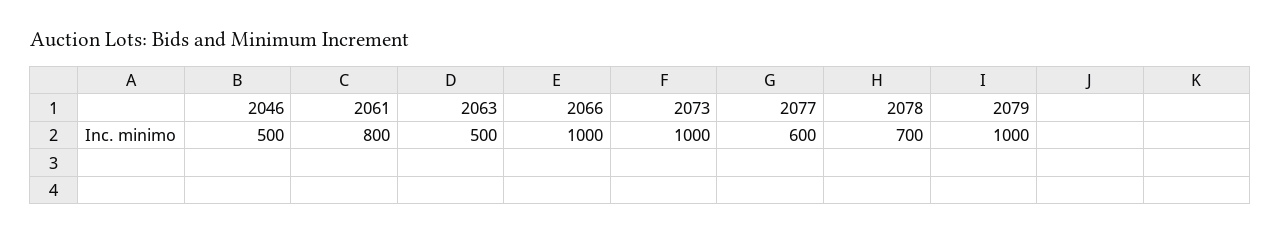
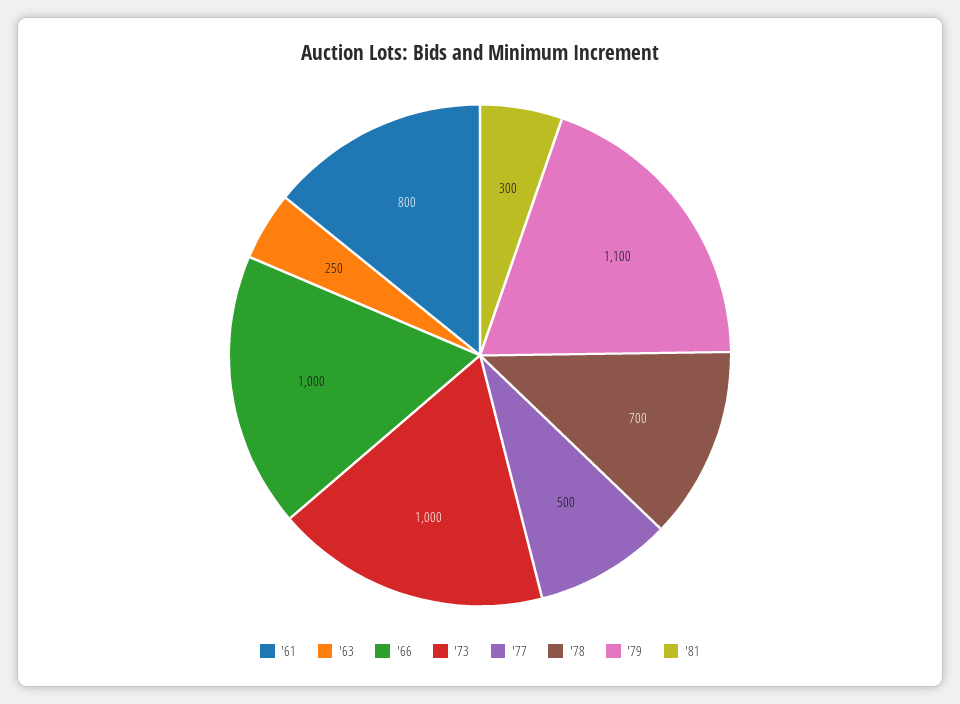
2046: 500 -> none
2063: 500 -> 250
2077: 600 -> 500
2079: 1000 -> 1100
'81: none -> 300

